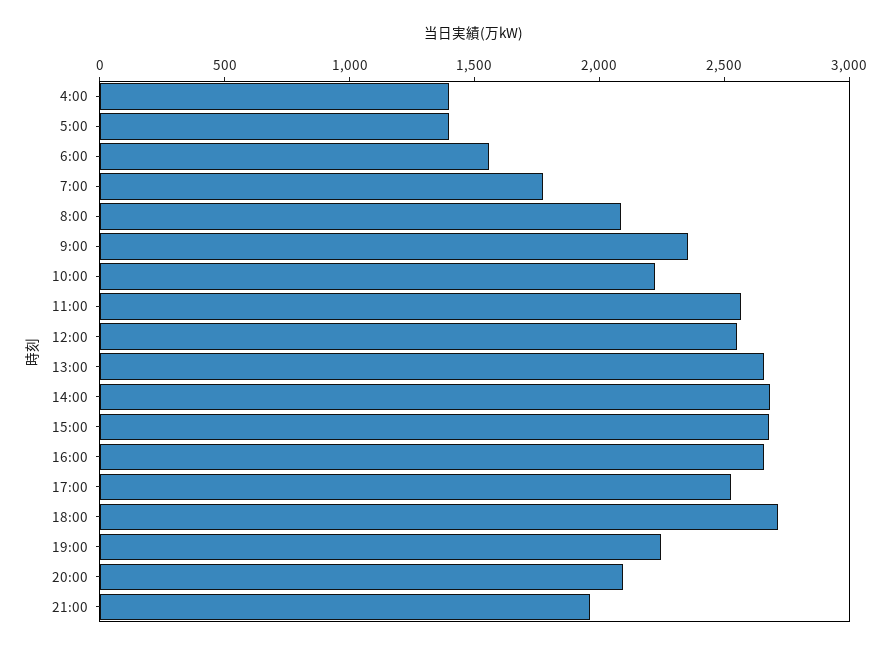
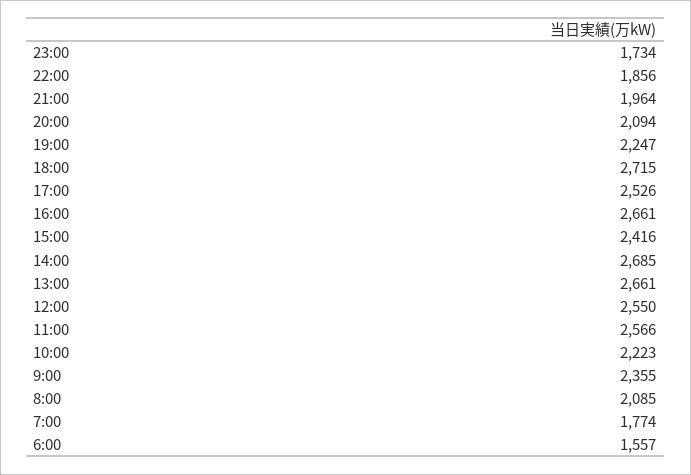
4:00: 1400 -> none
5:00: 1400 -> none
15:00: 2700 -> 2416
23:00: none -> 1734
22:00: none -> 1856

